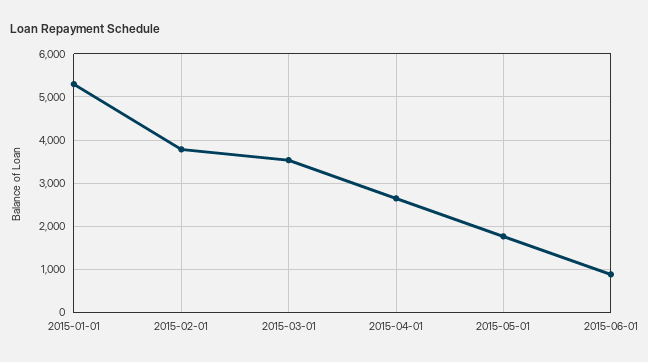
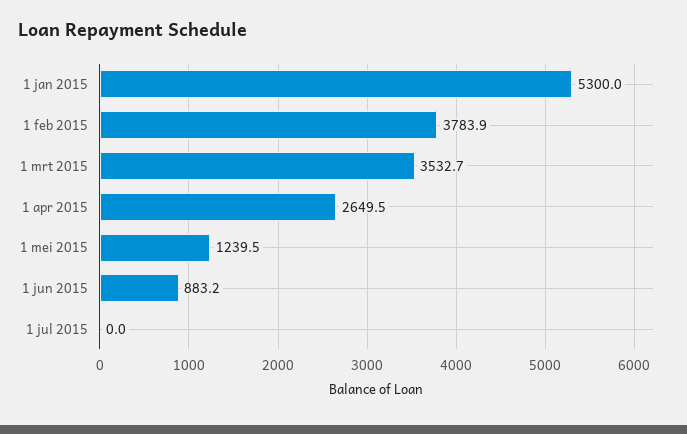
2015-05-01: 1800 -> 1239.5
1 jul 2015: none -> 0

